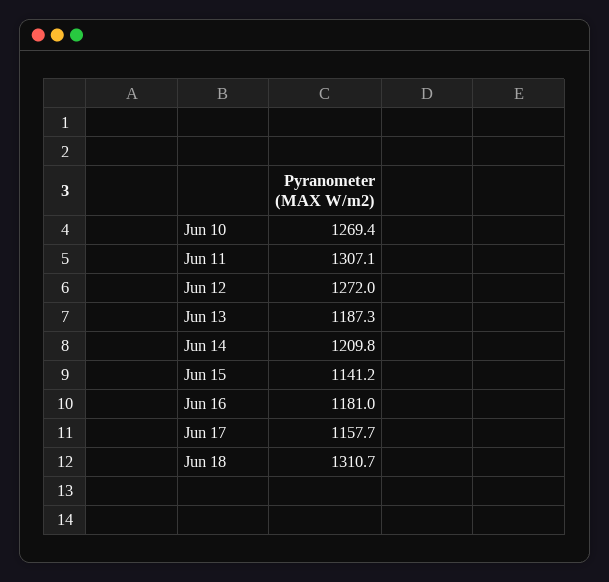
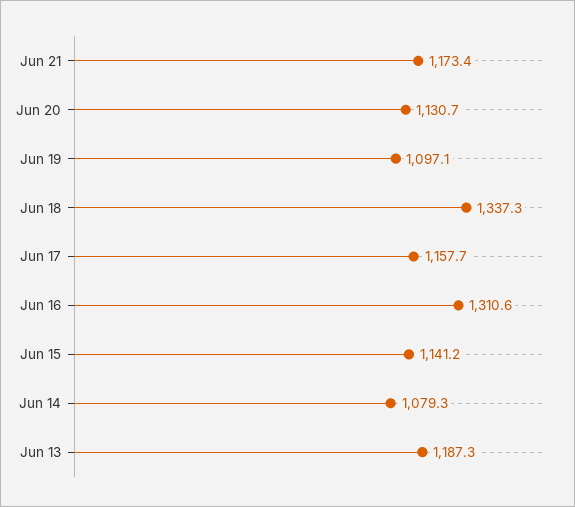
Jun 10: 1269.4 -> none
Jun 11: 1307.1 -> none
Jun 12: 1272 -> none
Jun 14: 1209.8 -> 1079.3
Jun 16: 1181 -> 1310.6
Jun 18: 1310.7 -> 1337.3
Jun 21: none -> 1173.4
Jun 20: none -> 1130.7
Jun 19: none -> 1097.1

